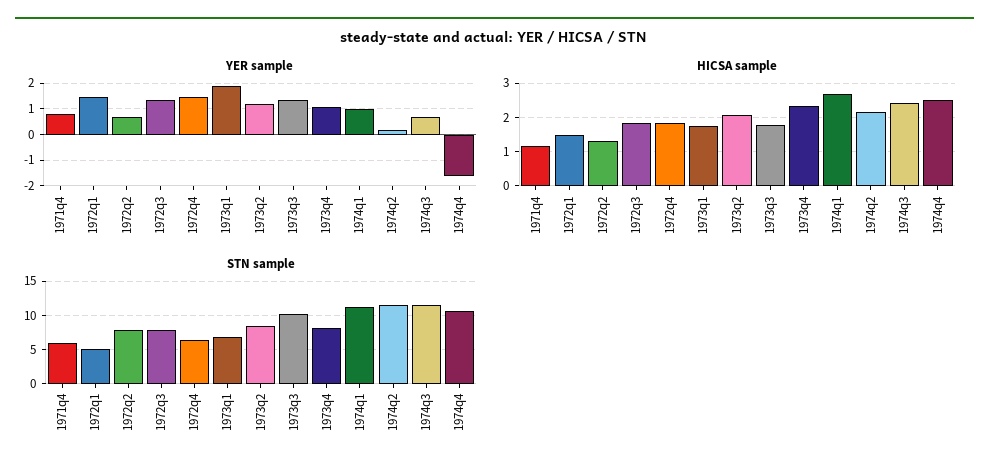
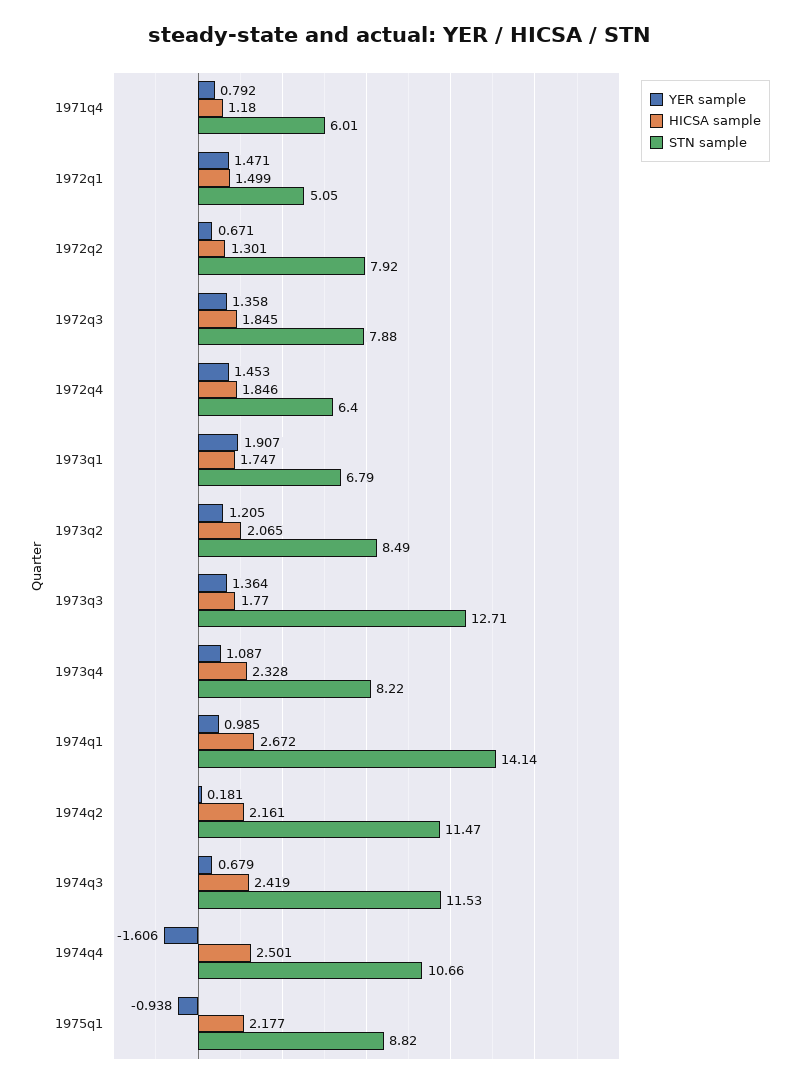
STN sample, 1973q3: 10 -> 12.71
STN sample, 1974q1: 11 -> 14.14
YER sample, 1975q1: none -> -0.938
HICSA sample, 1975q1: none -> 2.177
STN sample, 1975q1: none -> 8.82

